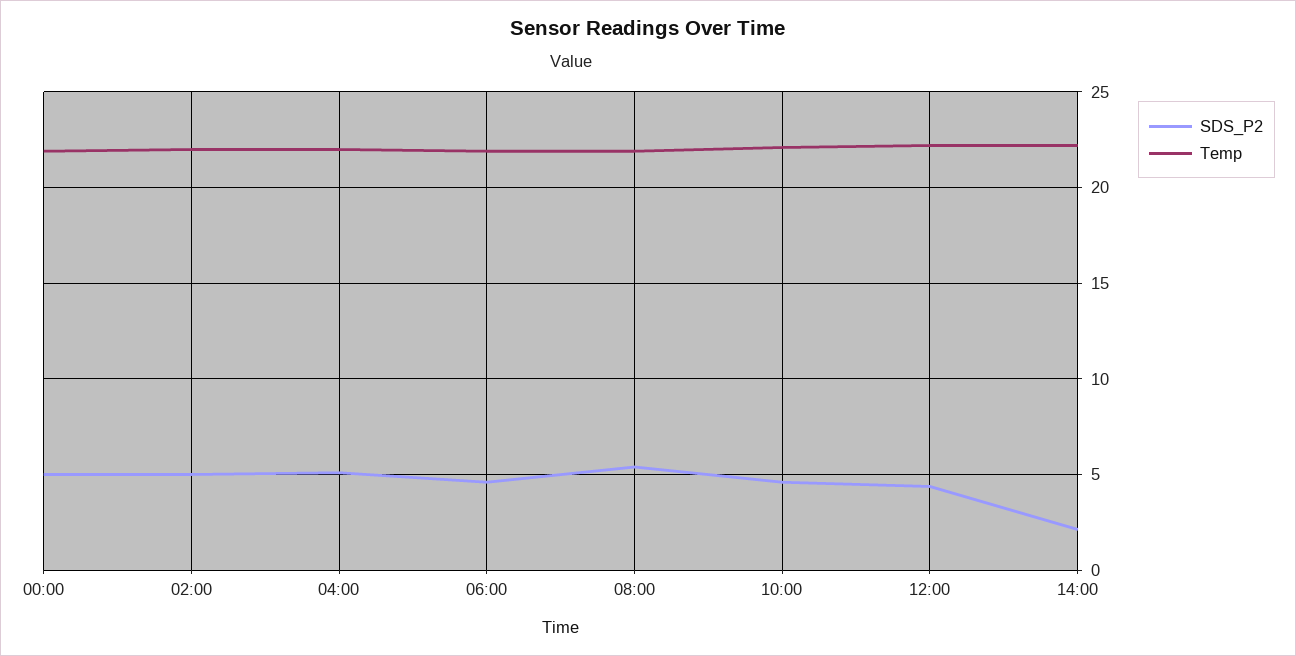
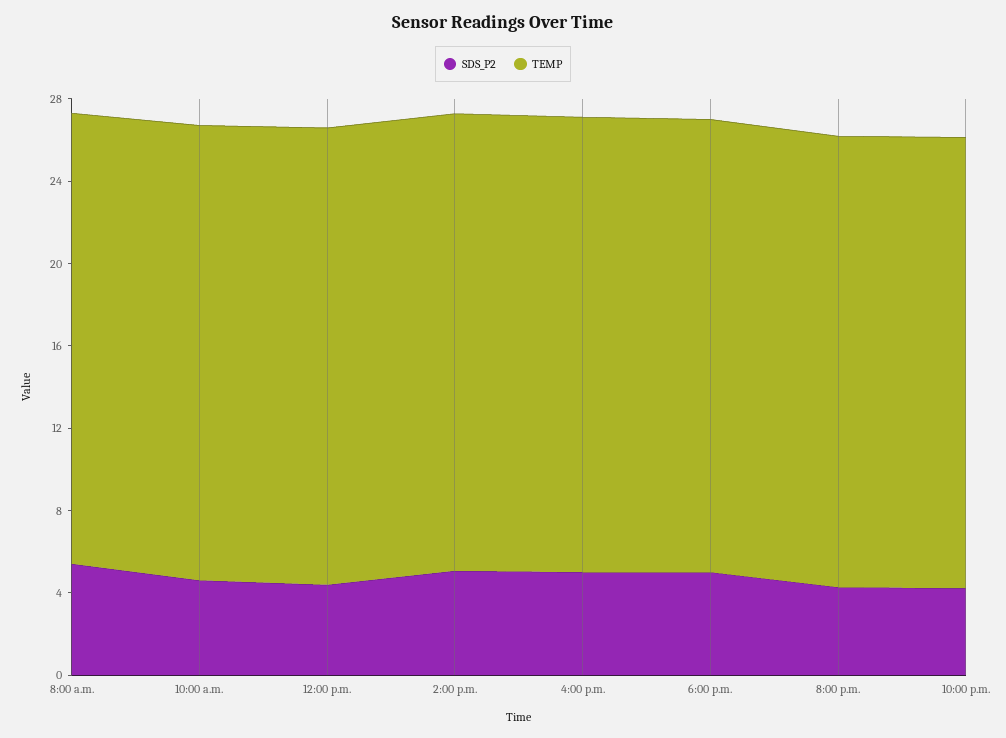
SDS_P2, 00:00: 5 -> none
Temp, 00:00: 22 -> none
SDS_P2, 02:00: 5 -> none
Temp, 02:00: 22 -> none
SDS_P2, 04:00: 5 -> none
Temp, 04:00: 22 -> none
SDS_P2, 06:00: 4.5 -> none
Temp, 06:00: 22 -> none
SDS_P2, 14:00: 2 -> 5
SDS_P2, 4:00 p.m.: none -> 5
Temp, 4:00 p.m.: none -> 22
SDS_P2, 6:00 p.m.: none -> 5
Temp, 6:00 p.m.: none -> 22
SDS_P2, 8:00 p.m.: none -> 4
Temp, 8:00 p.m.: none -> 22
SDS_P2, 10:00 p.m.: none -> 4
Temp, 10:00 p.m.: none -> 22

